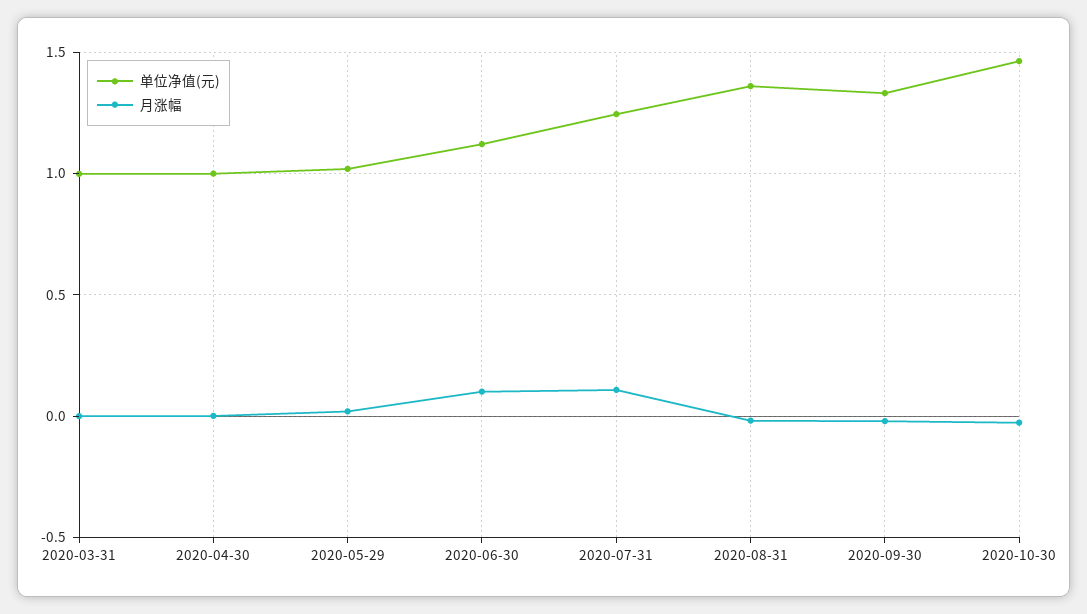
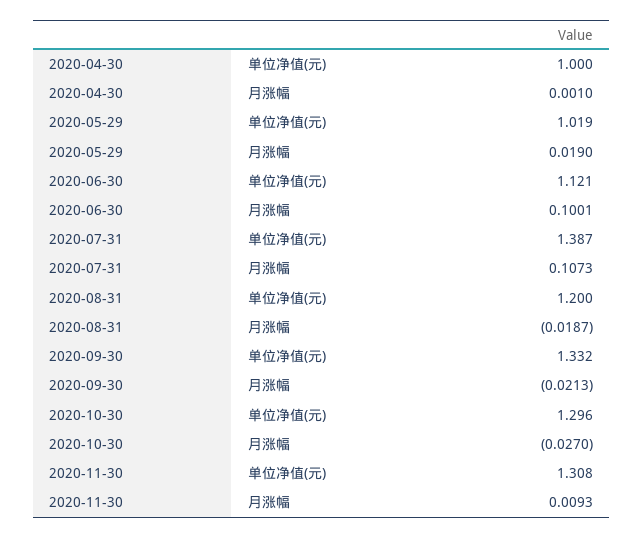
单位净值(元), 2020-03-31: 1 -> none
月涨幅, 2020-03-31: 0 -> none
单位净值(元), 2020-07-31: 1.25 -> 1.387
单位净值(元), 2020-08-31: 1.35 -> 1.2
单位净值(元), 2020-10-30: 1.45 -> 1.296
单位净值(元), 2020-11-30: none -> 1.308
月涨幅, 2020-11-30: none -> 0.0093

